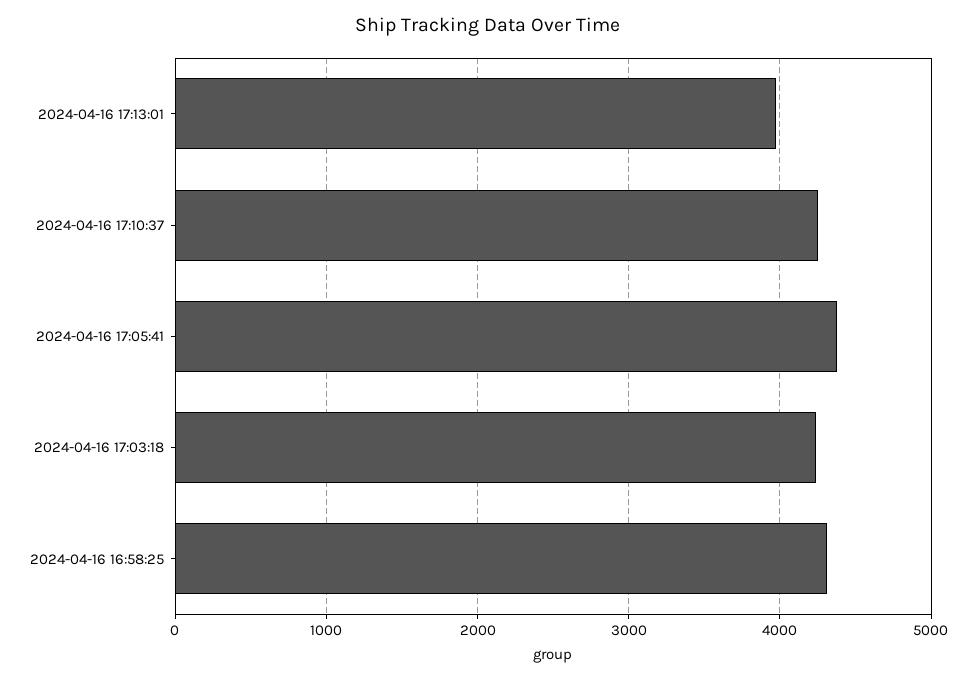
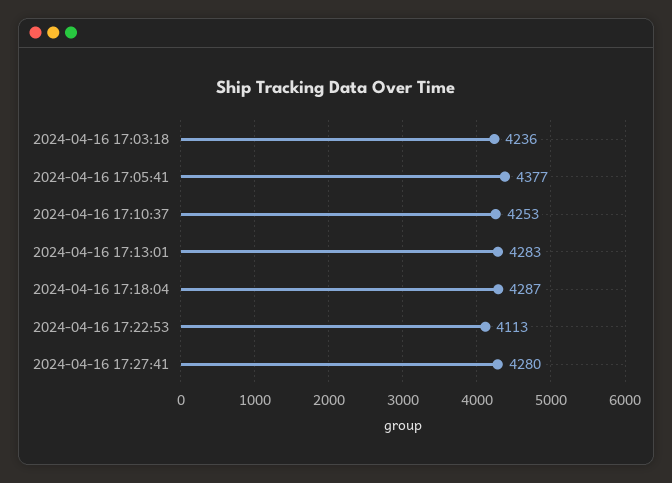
2024-04-16 17:13:01: 4000 -> 4283
2024-04-16 16:58:25: 4300 -> none
2024-04-16 17:18:04: none -> 4287
2024-04-16 17:22:53: none -> 4113
2024-04-16 17:27:41: none -> 4280

